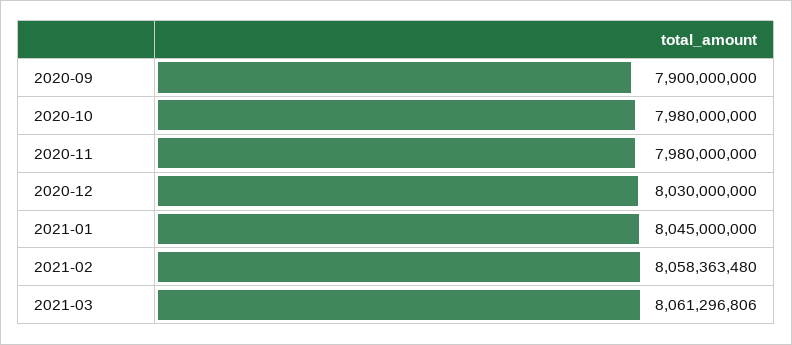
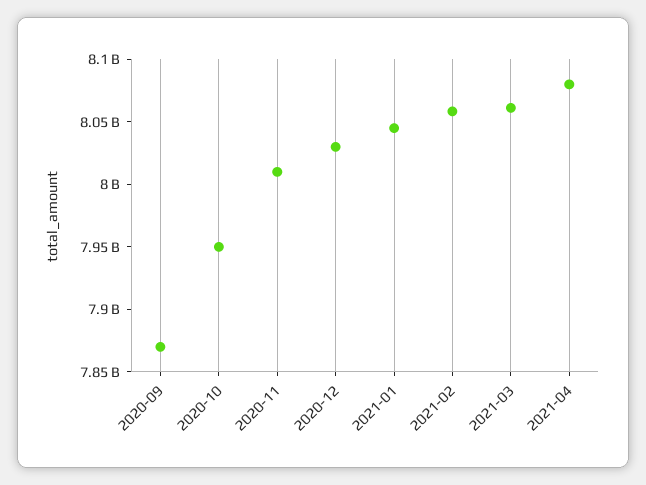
2020-09: 7900000000 -> 7870000000
2020-10: 7980000000 -> 7950000000
2020-11: 7980000000 -> 8010000000
2021-04: none -> 8080000000

